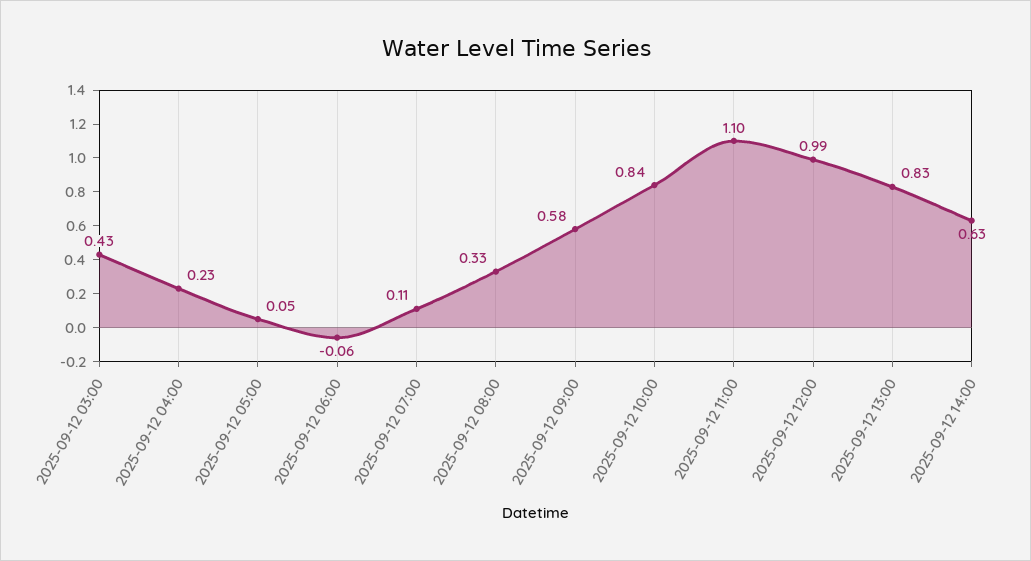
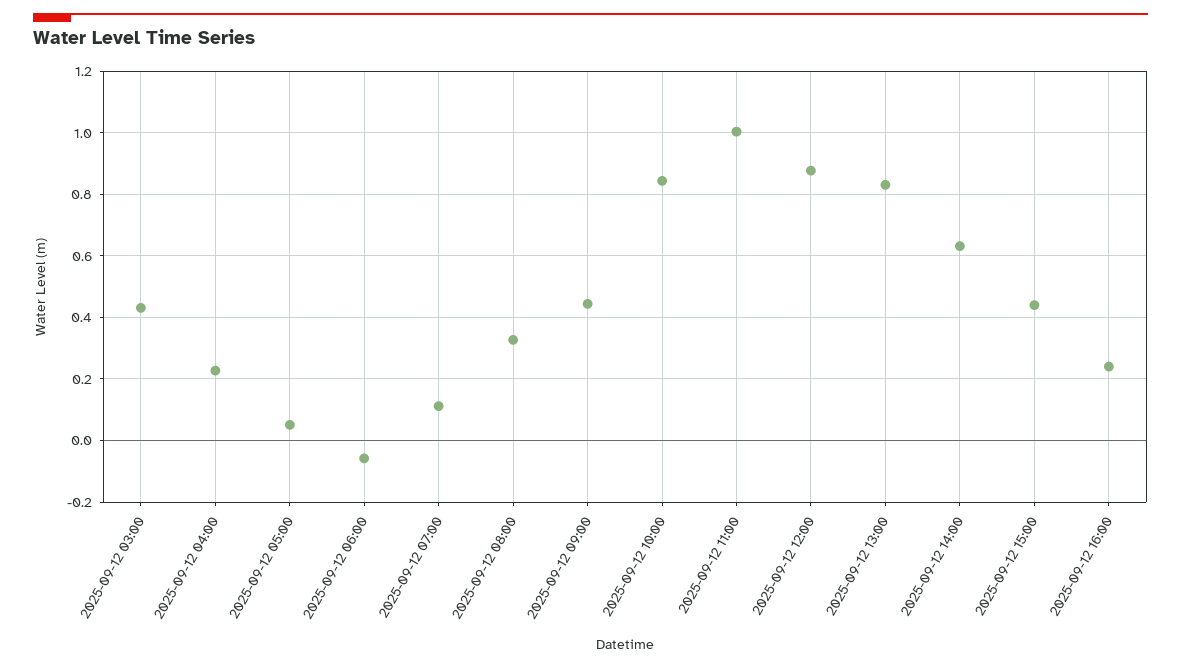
2025-09-12 09:00: 0.58 -> 0.44
2025-09-12 11:00: 1.1 -> 1
2025-09-12 12:00: 0.99 -> 0.88
2025-09-12 15:00: none -> 0.44
2025-09-12 16:00: none -> 0.24

